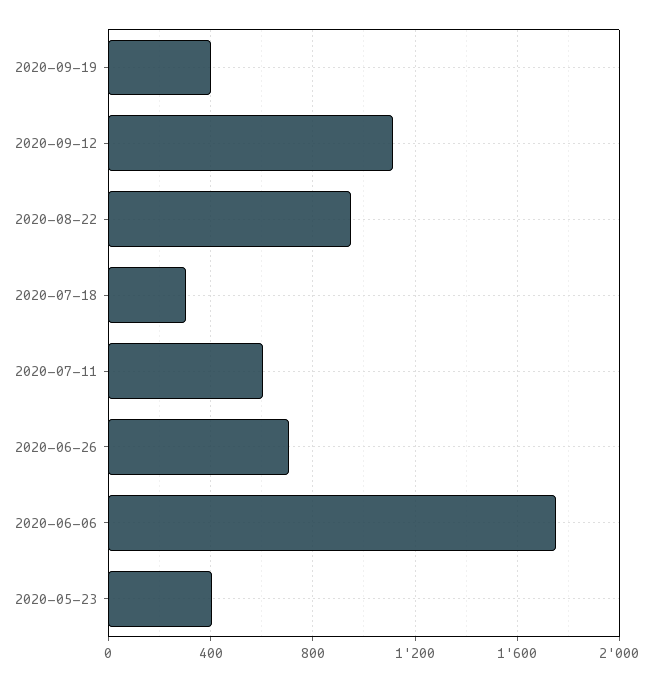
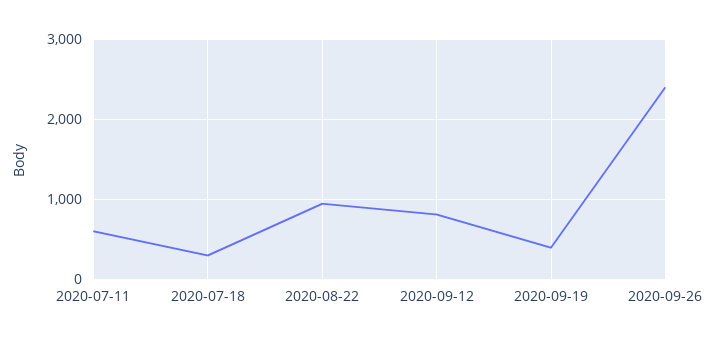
2020-09-12: 1100 -> 800
2020-06-26: 700 -> none
2020-06-06: 1750 -> none
2020-05-23: 400 -> none
2020-09-26: none -> 2400

